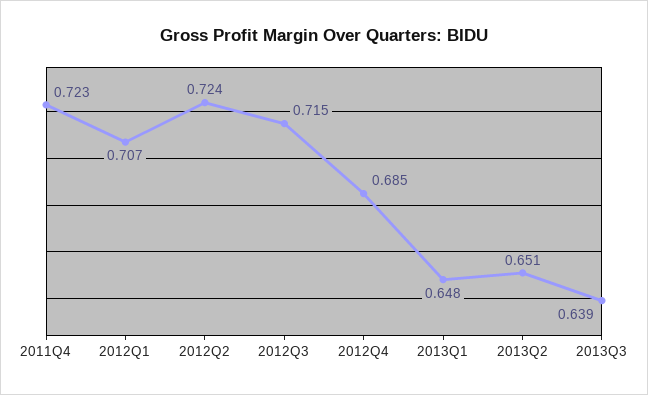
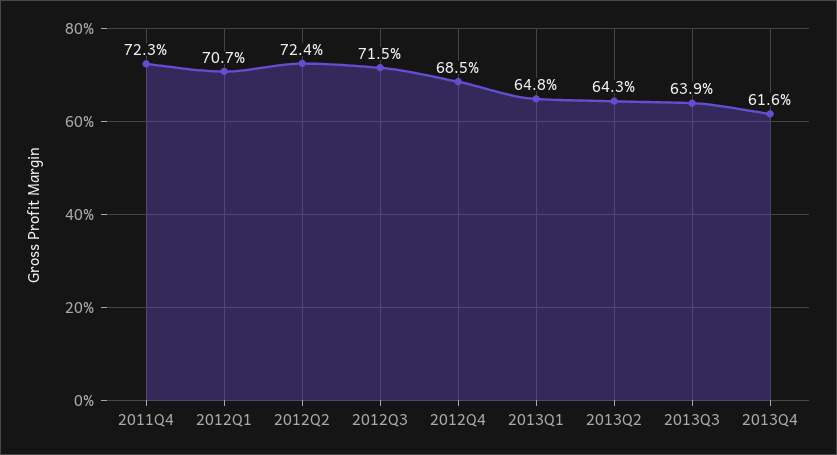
2013Q2: 0.651 -> 0.643
2013Q4: none -> 0.616

